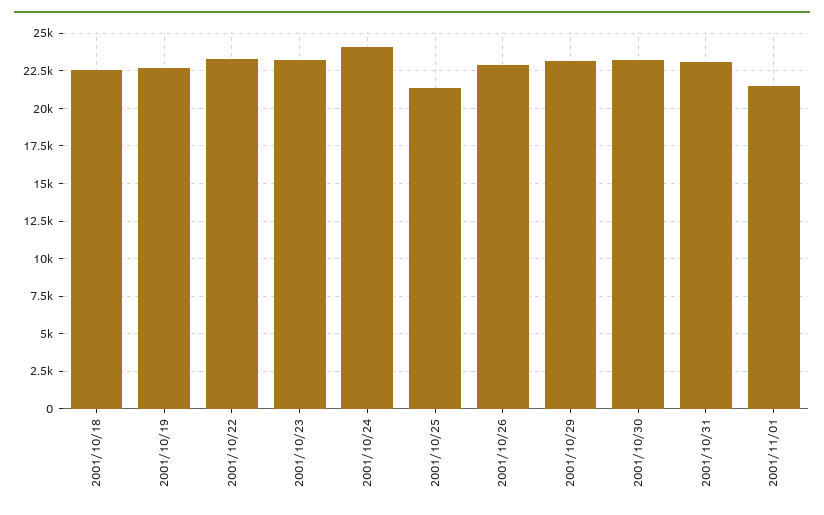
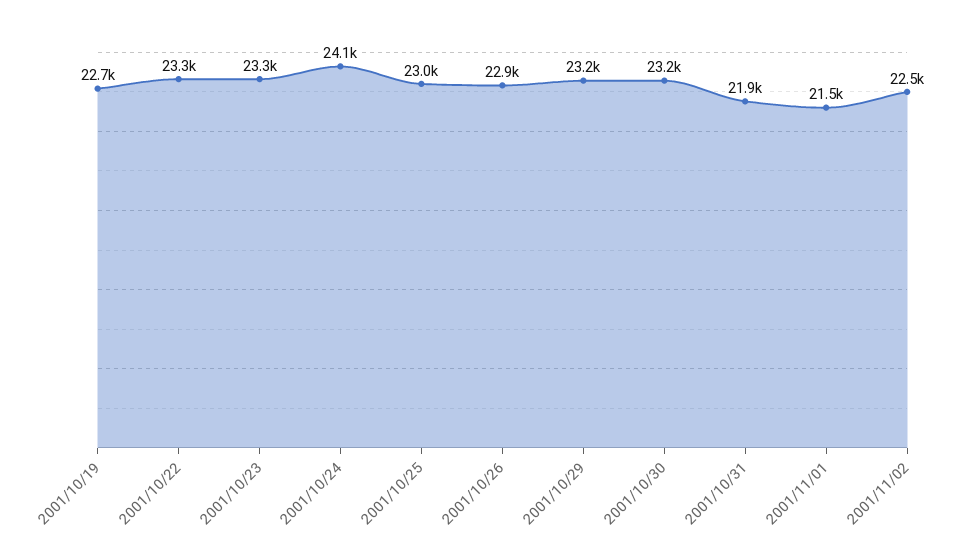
2001/10/18: 22500 -> none
2001/10/25: 21500 -> 23000
2001/10/31: 23000 -> 21900
2001/11/02: none -> 22500

